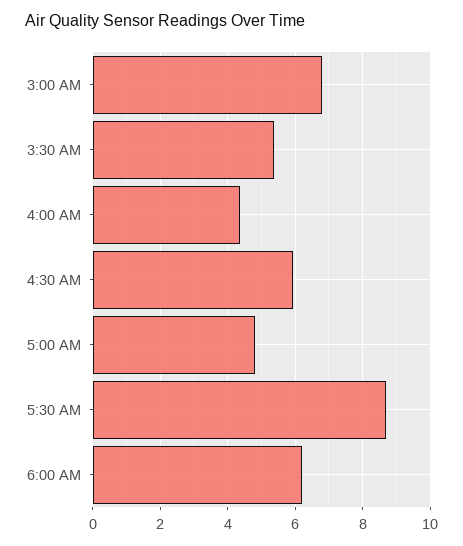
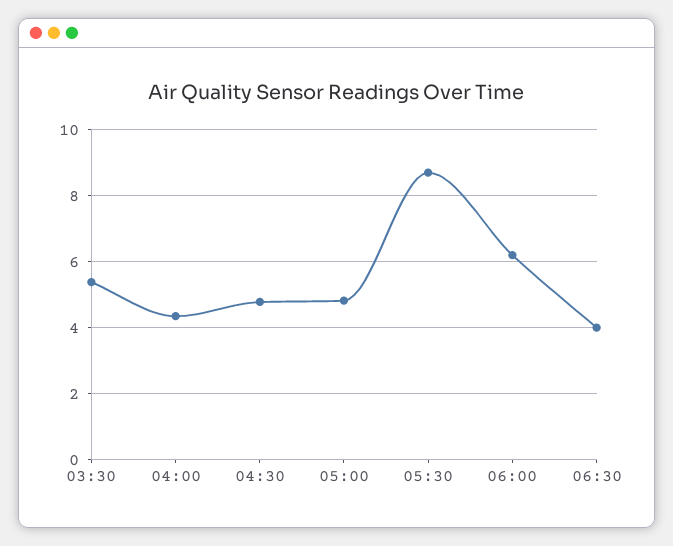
3:00 AM: 6.8 -> none
4:30 AM: 6 -> 4.8
06:30: none -> 4

